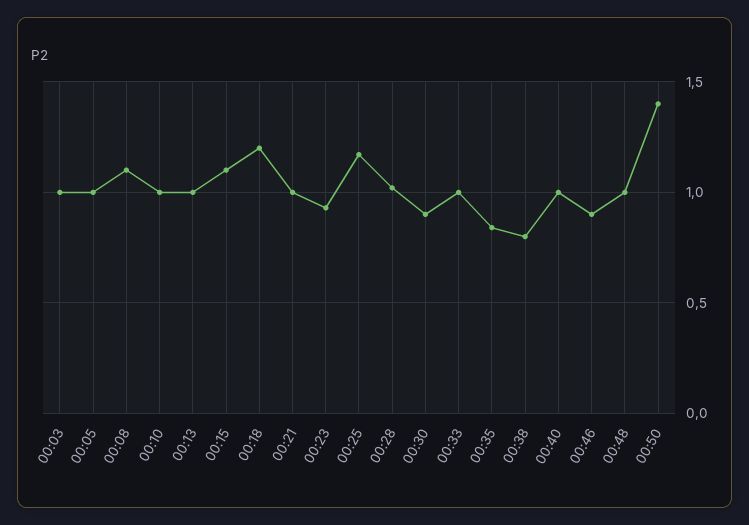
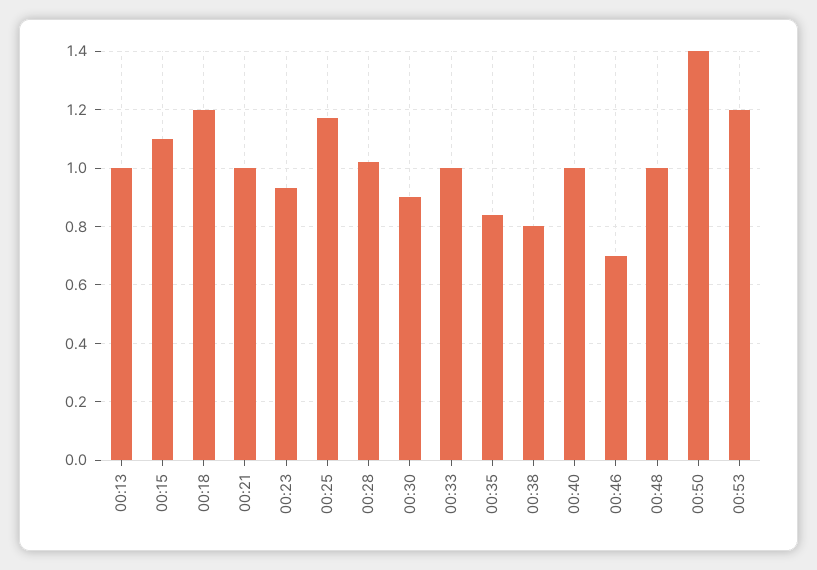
00:03: 1 -> none
00:05: 1 -> none
00:08: 1.1 -> none
00:10: 1 -> none
00:46: 0.9 -> 0.7
00:53: none -> 1.2

